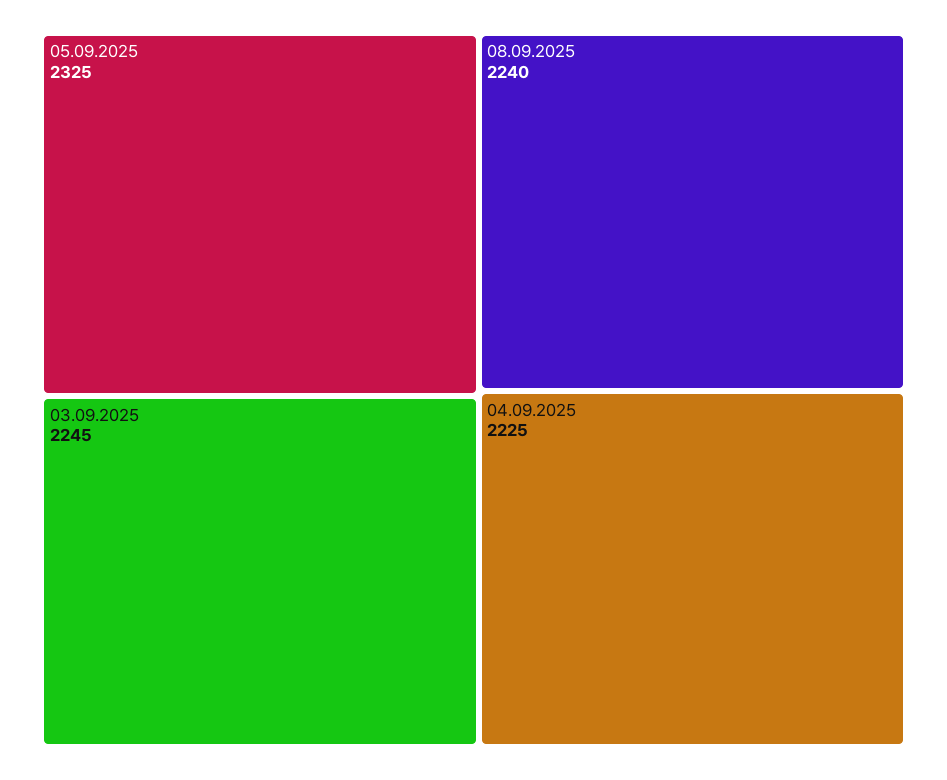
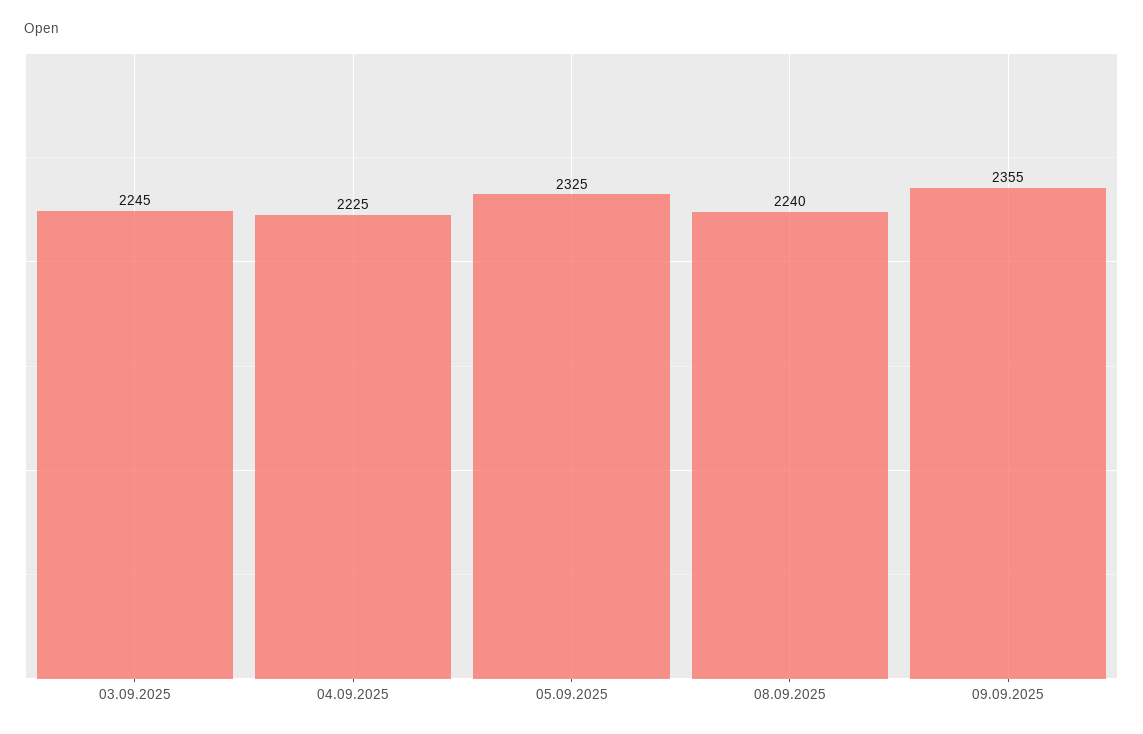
09.09.2025: none -> 2355

